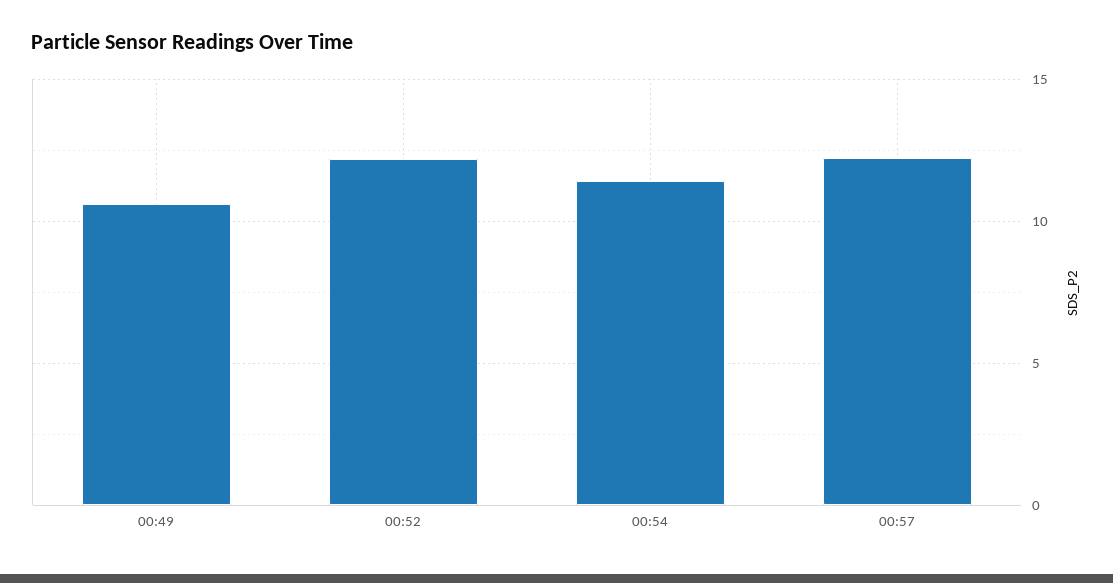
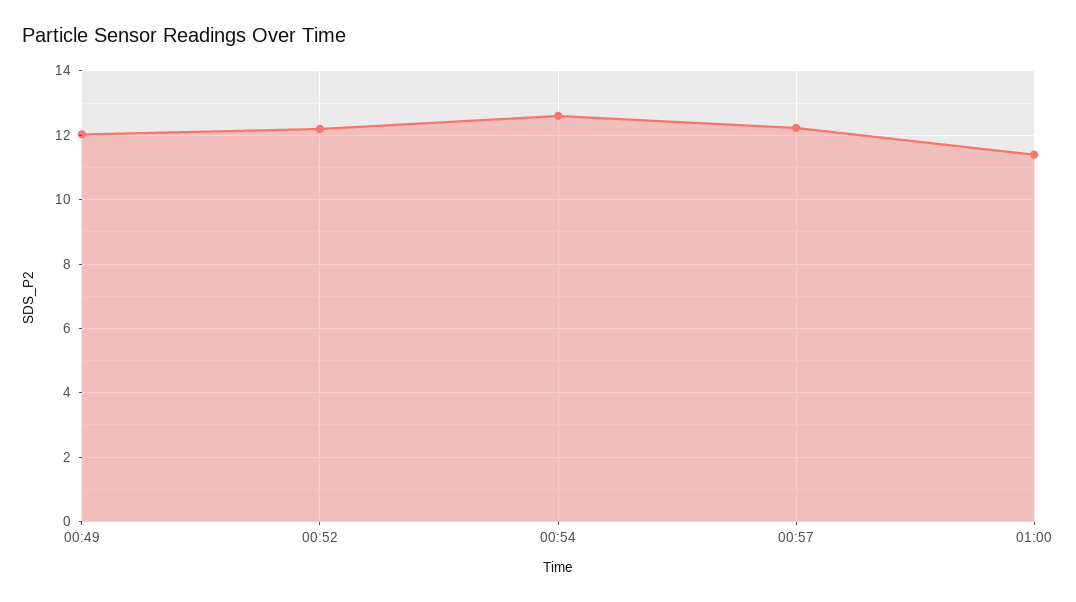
00:49: 10.5 -> 12
00:54: 11.5 -> 12.6
01:00: none -> 11.4

